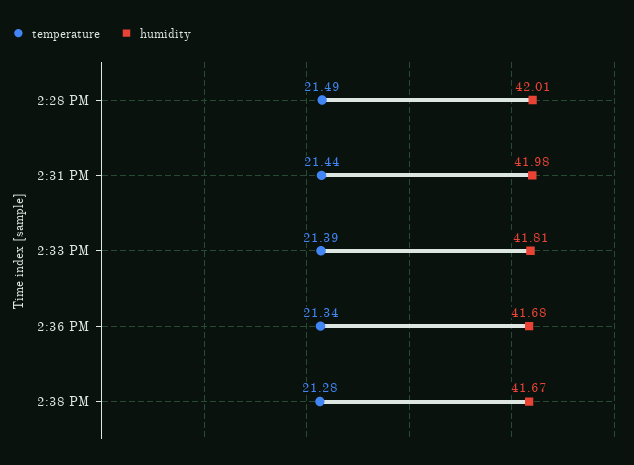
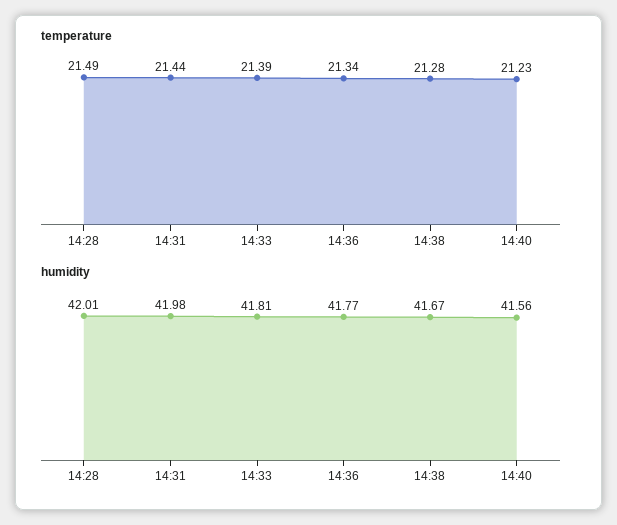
humidity, 2:36 PM: 41.68 -> 41.77
temperature, 14:40: none -> 21.23
humidity, 14:40: none -> 41.56

